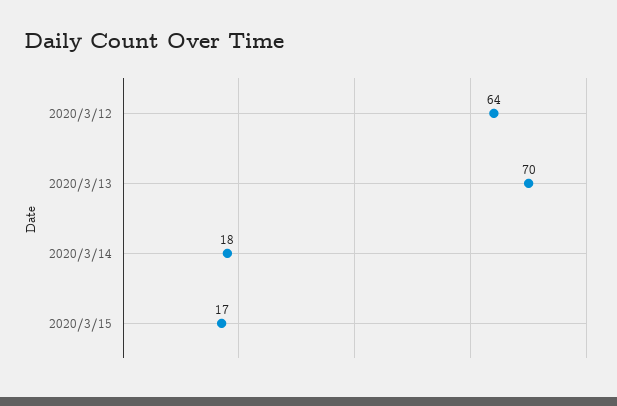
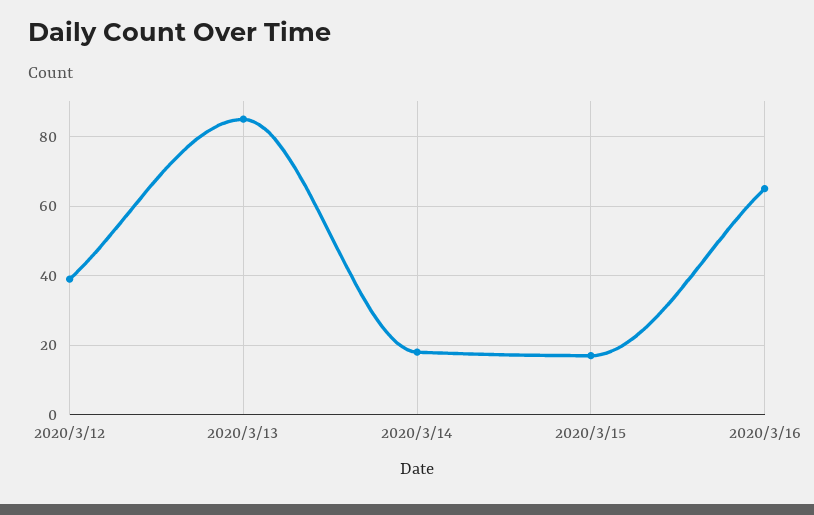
2020/3/12: 64 -> 40
2020/3/13: 70 -> 85
2020/3/16: none -> 65

